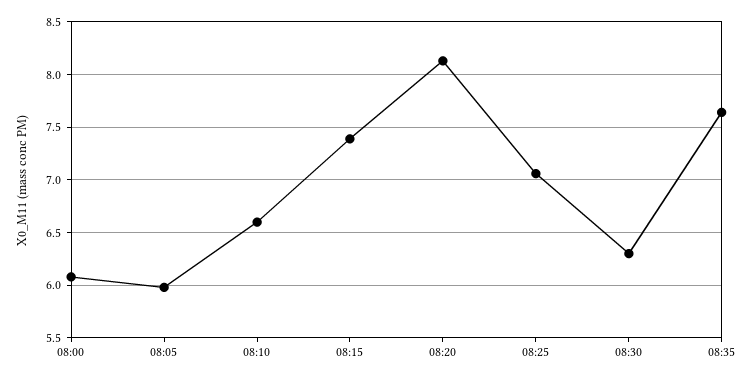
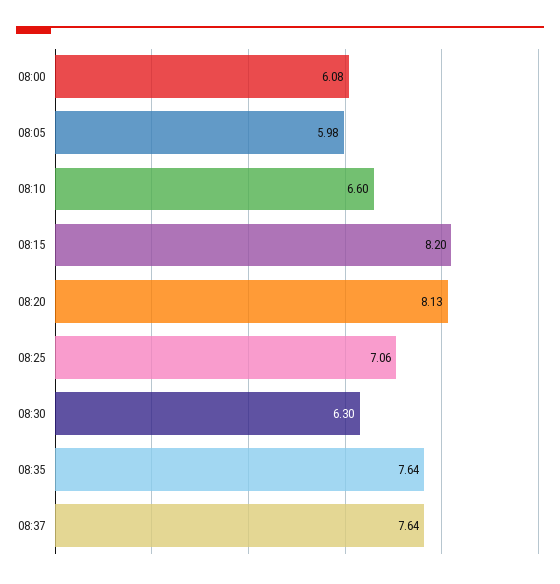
08:15: 7.4 -> 8.2
08:37: none -> 7.64

